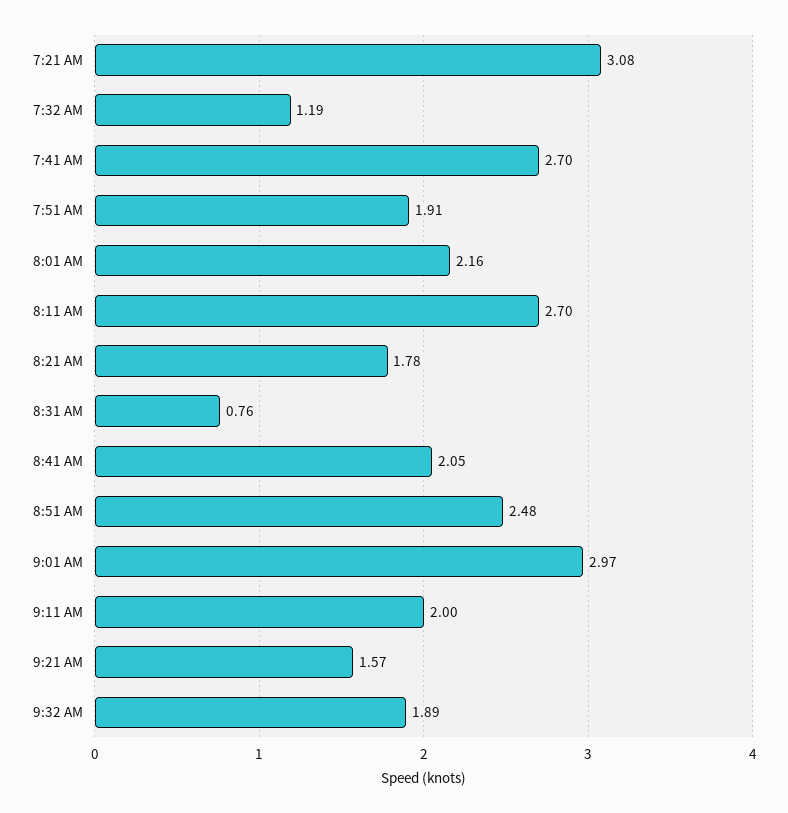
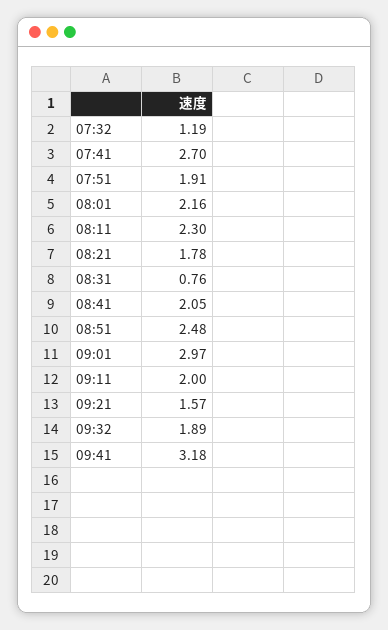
7:21 AM: 3.08 -> none
8:11 AM: 2.7 -> 2.3
09:41: none -> 3.18

